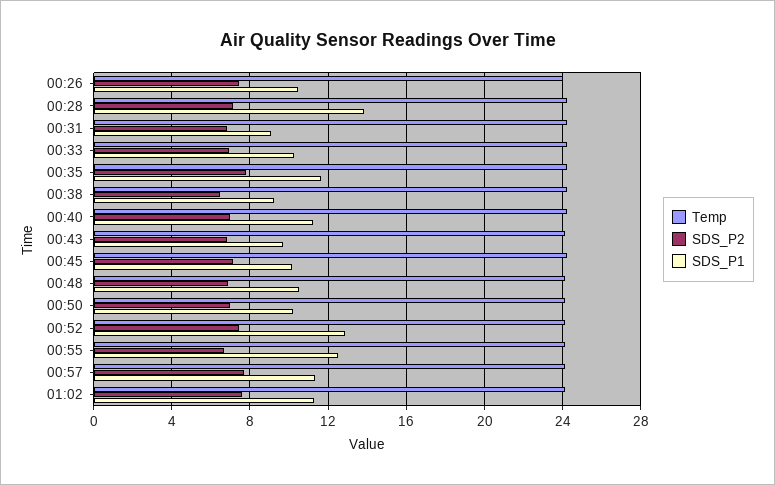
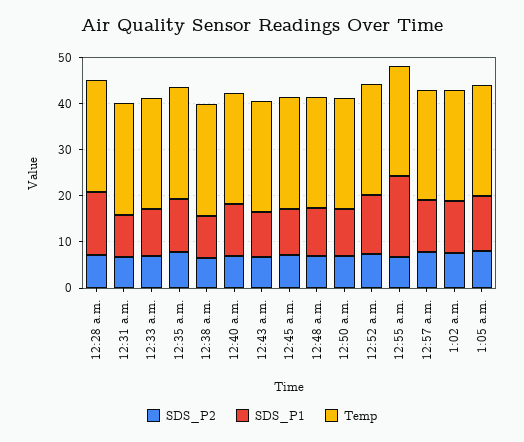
Temp, 00:26: 24 -> none
SDS_P2, 00:26: 7.5 -> none
SDS_P1, 00:26: 10.5 -> none
SDS_P1, 00:55: 12.5 -> 18
SDS_P2, 1:05 a.m.: none -> 8
SDS_P1, 1:05 a.m.: none -> 12
Temp, 1:05 a.m.: none -> 24

